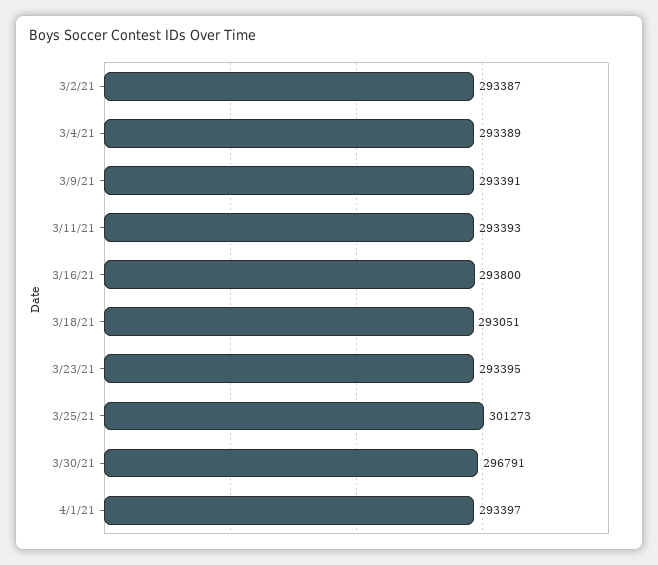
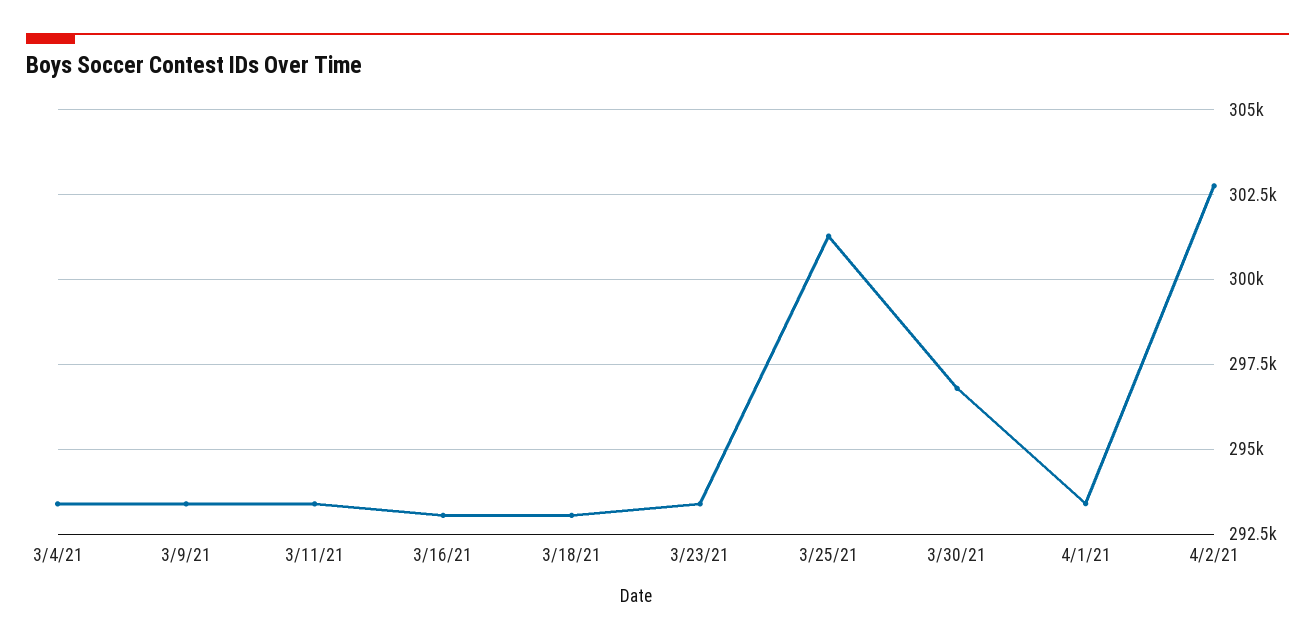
3/2/21: 293387 -> none
3/16/21: 293800 -> 293000
4/2/21: none -> 302750

